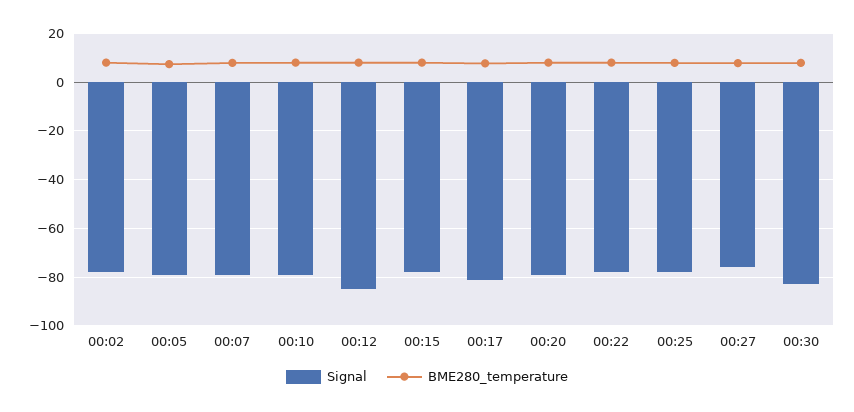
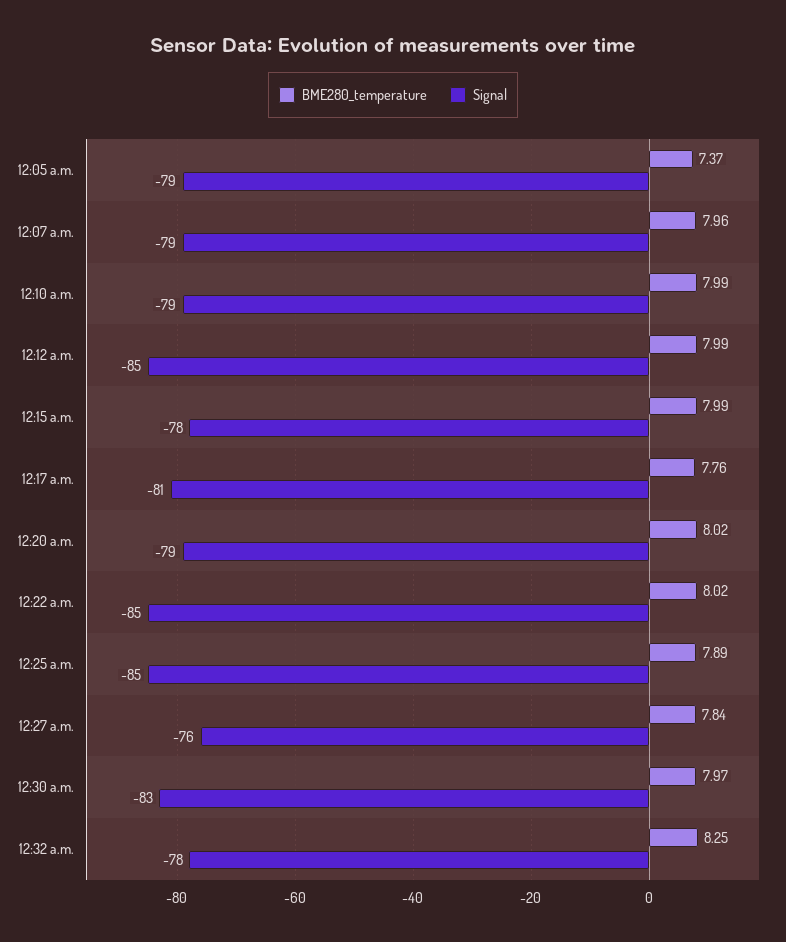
Signal, 00:02: -77.5 -> none
BME280_temperature, 00:02: 7.5 -> none
Signal, 00:22: -77.5 -> -85
Signal, 00:25: -77.5 -> -85
BME280_temperature, 12:32 a.m.: none -> 8.25
Signal, 12:32 a.m.: none -> -78

